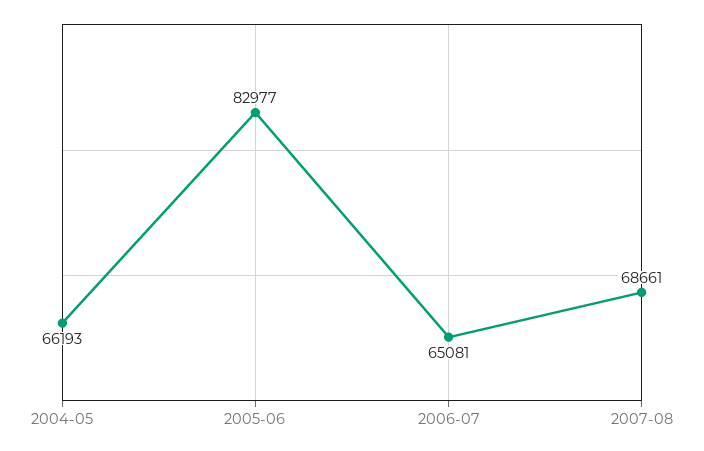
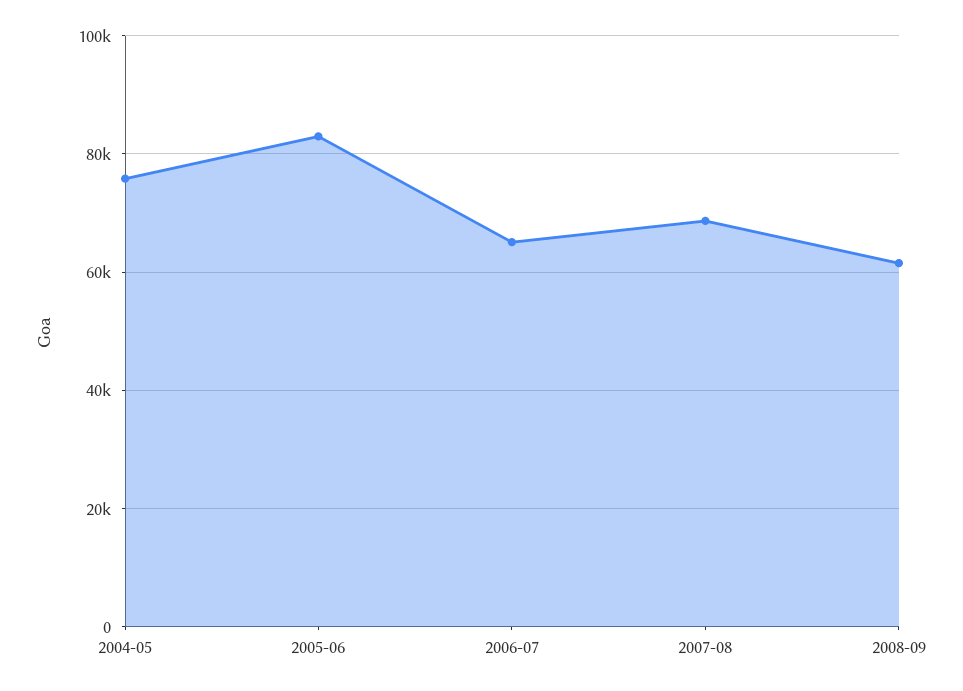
2004-05: 66193 -> 76000
2008-09: none -> 62000

